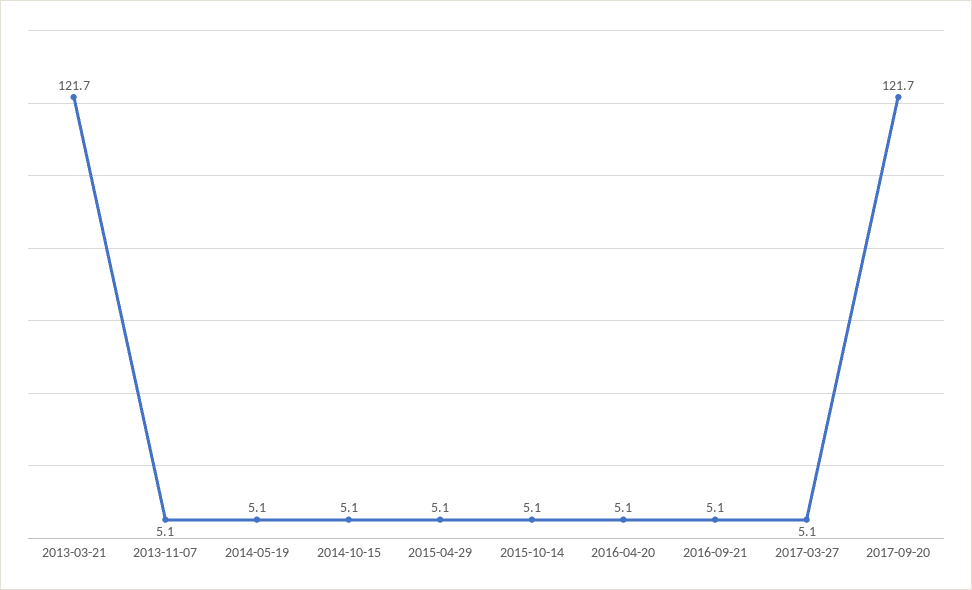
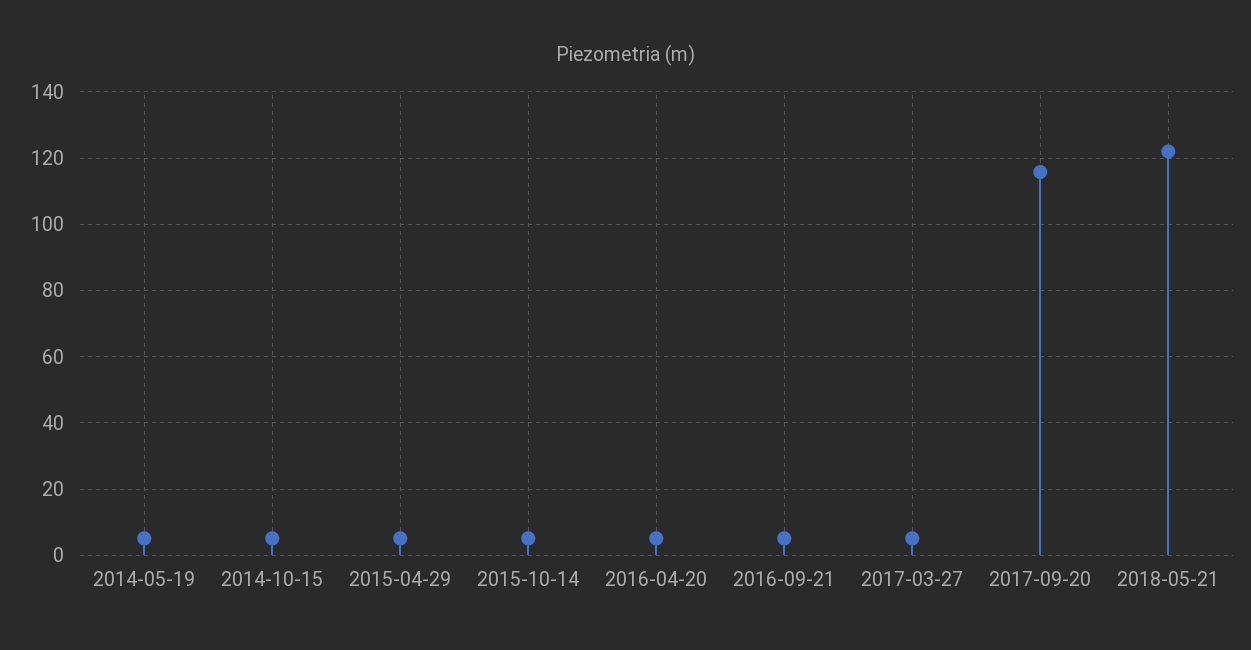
2013-03-21: 121.7 -> none
2013-11-07: 5.1 -> none
2017-09-20: 121.7 -> 116
2018-05-21: none -> 122

